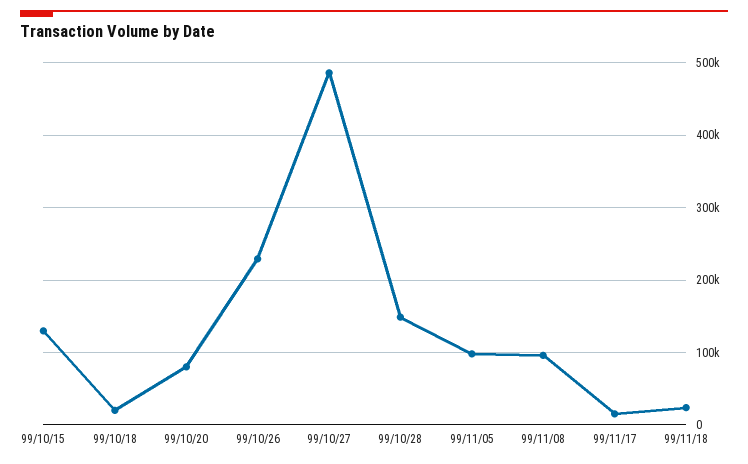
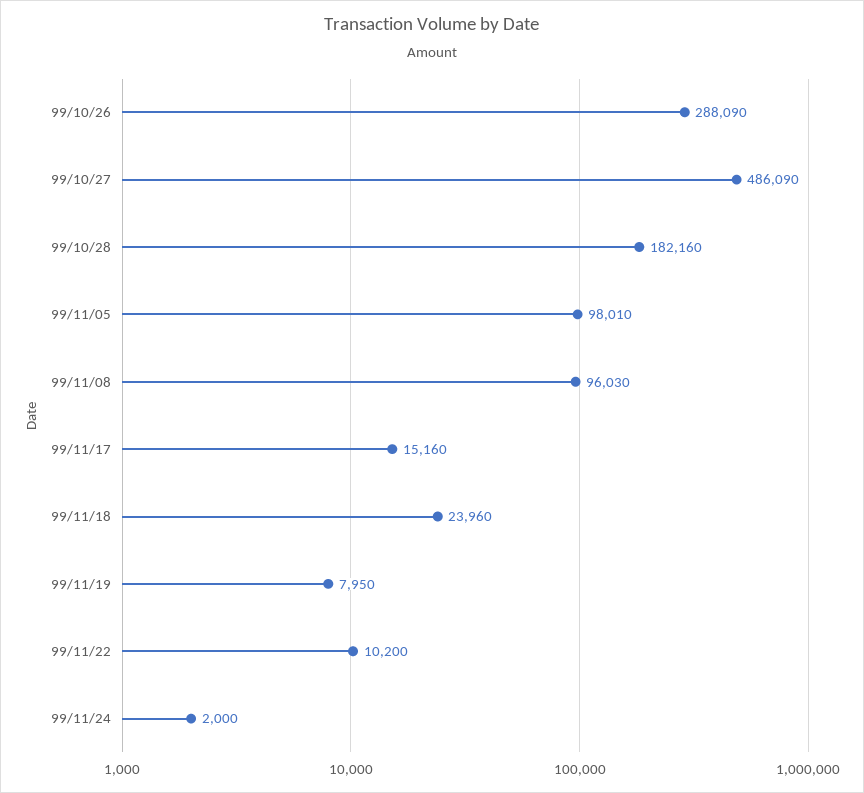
99/10/15: 130000 -> none
99/10/18: 20000 -> none
99/10/20: 80000 -> none
99/10/26: 230000 -> 288090
99/10/28: 150000 -> 182160
99/11/19: none -> 7950
99/11/22: none -> 10200
99/11/24: none -> 2000

